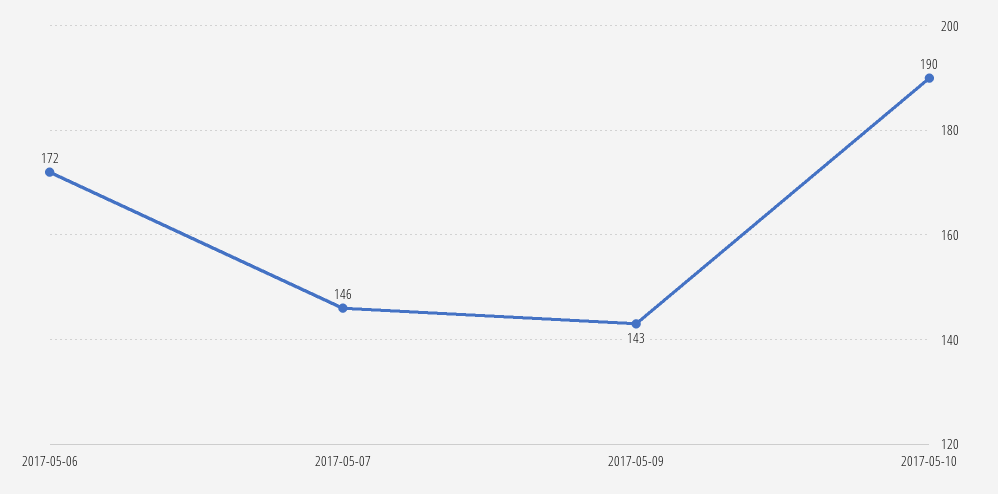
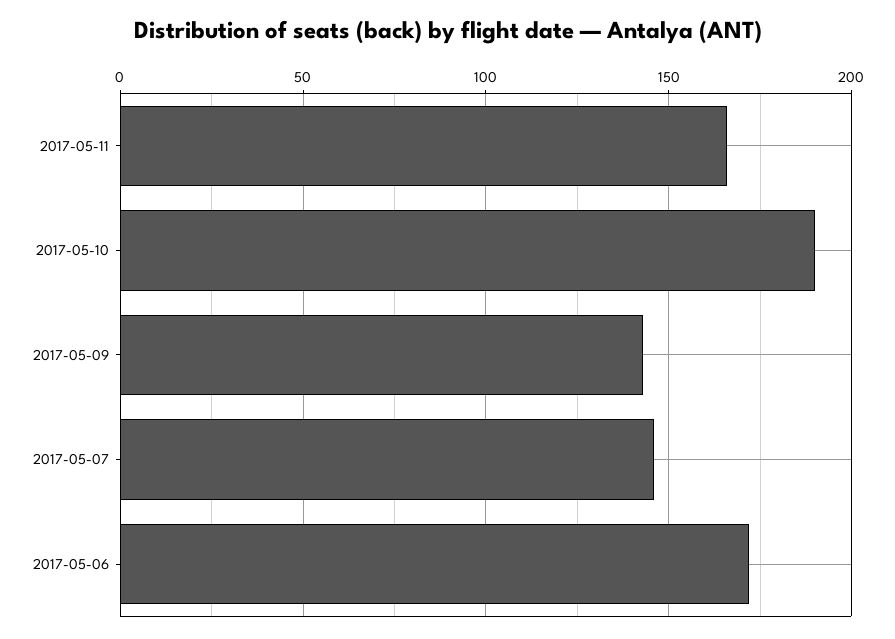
2017-05-11: none -> 165

